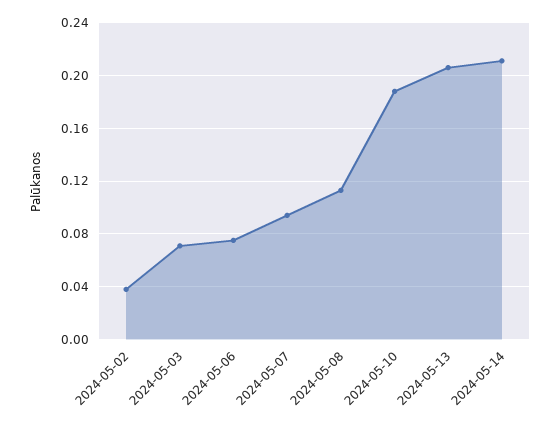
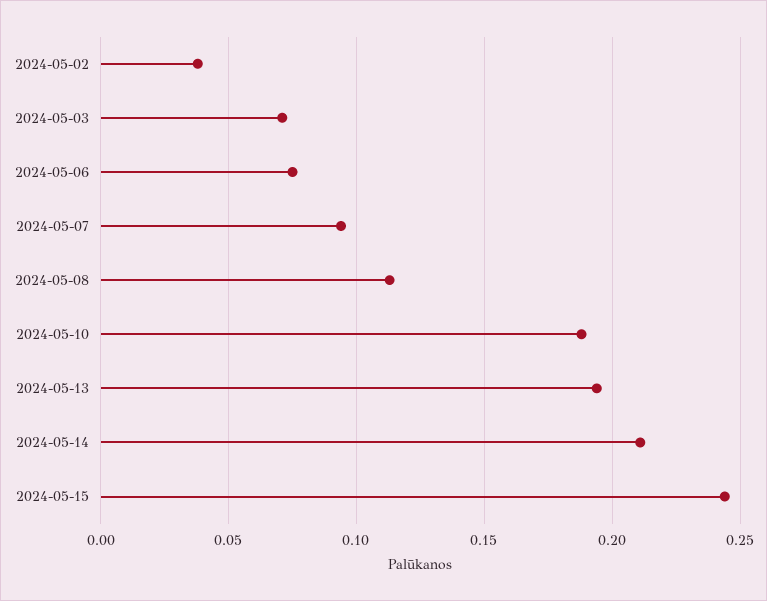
2024-05-13: 0.205 -> 0.195
2024-05-15: none -> 0.245

